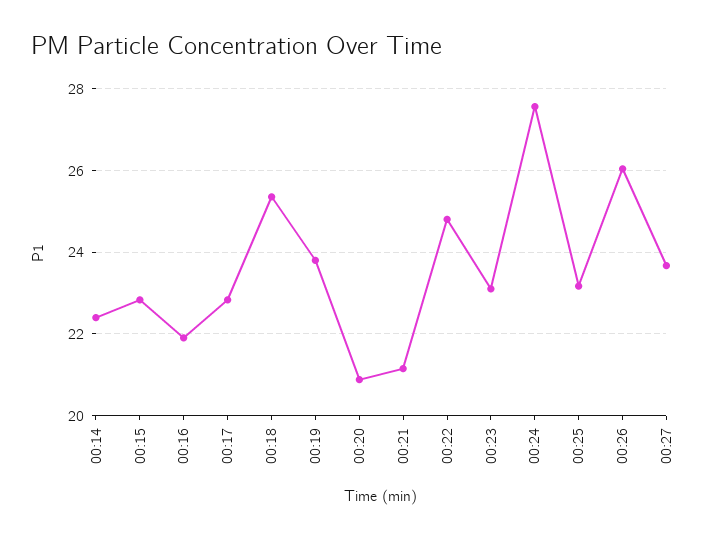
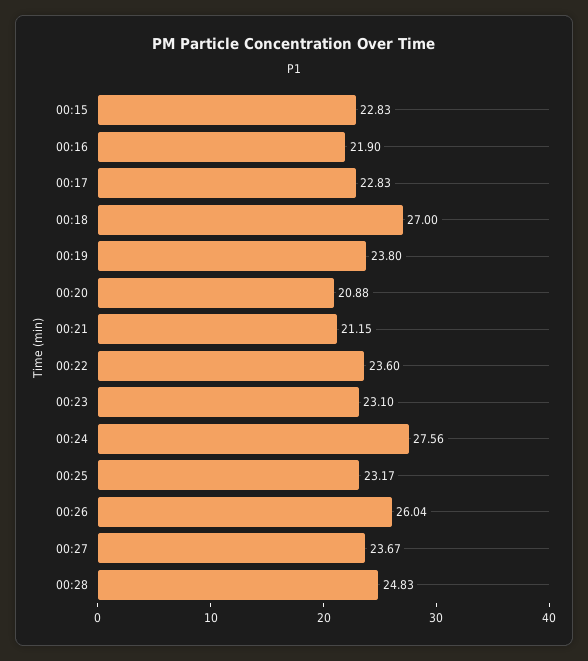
00:14: 22.4 -> none
00:18: 25.4 -> 27
00:22: 24.8 -> 23.6
00:28: none -> 24.83

